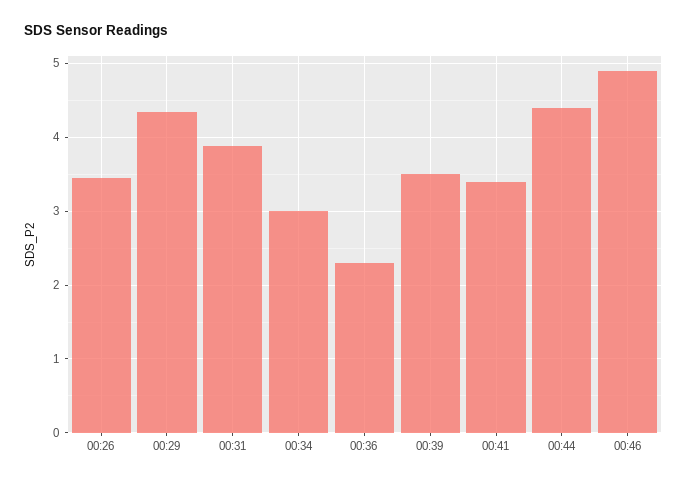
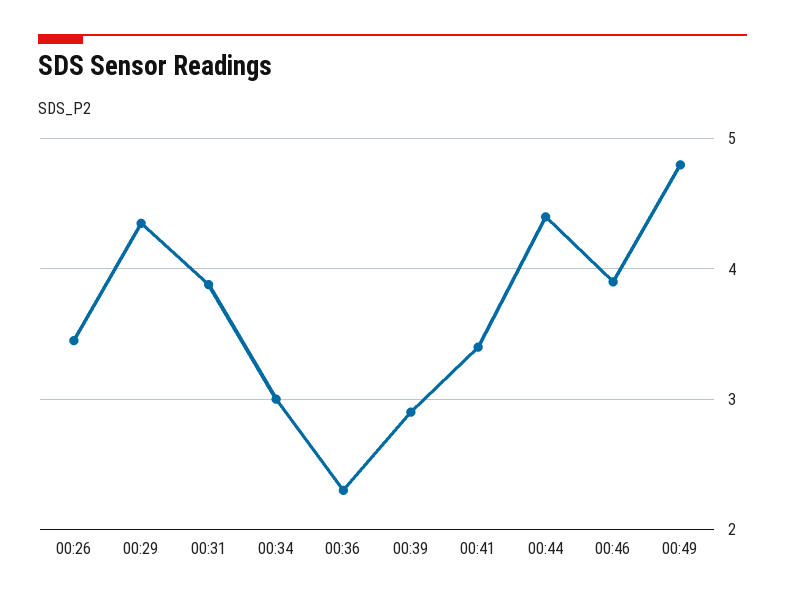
00:39: 3.5 -> 2.9
00:46: 4.9 -> 3.9
00:49: none -> 4.8

